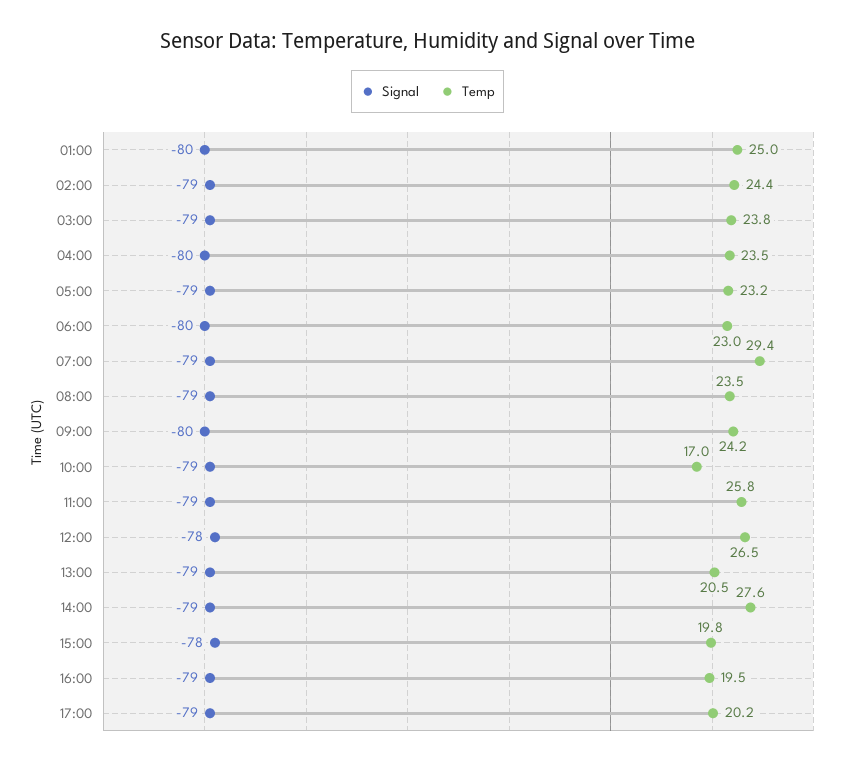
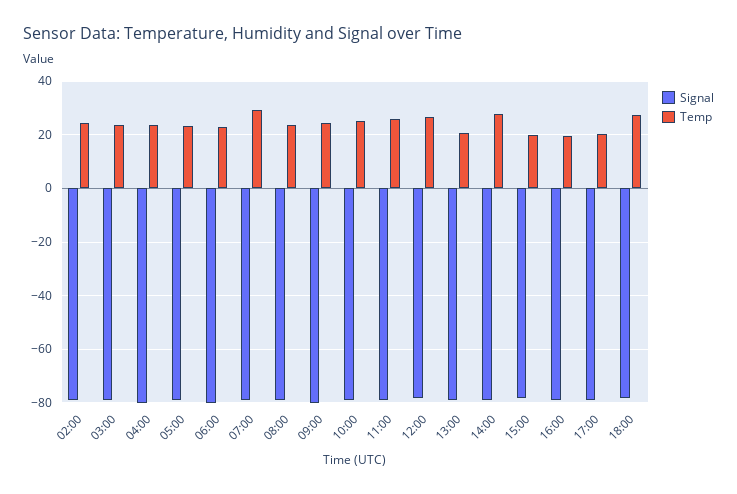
Signal, 01:00: -80 -> none
Temp, 01:00: 25 -> none
Temp, 10:00: 17 -> 25
Signal, 18:00: none -> -77.5
Temp, 18:00: none -> 27.5

